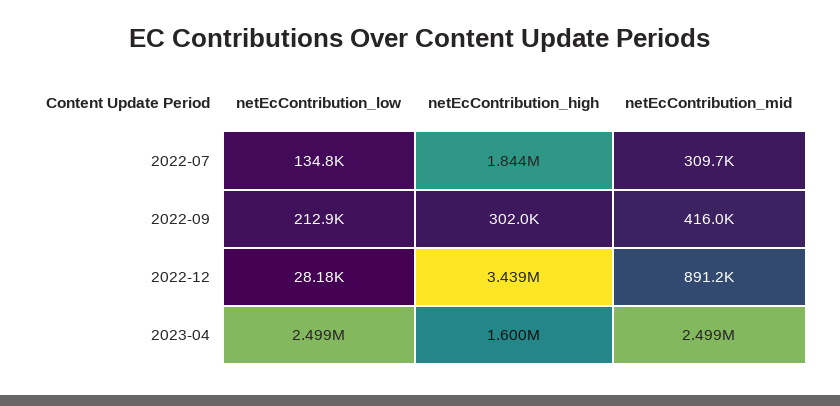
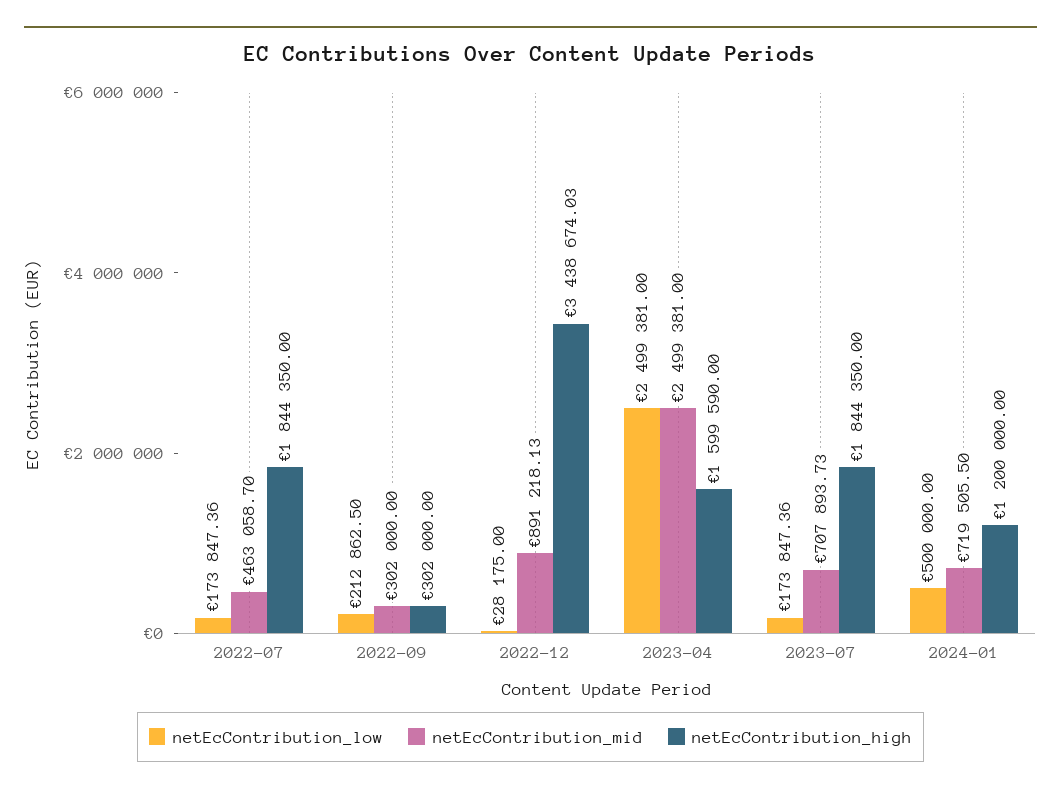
netEcContribution_low, 2022-07: 134800 -> 173847.36
netEcContribution_mid, 2022-07: 309700 -> 463058.7
netEcContribution_mid, 2022-09: 416000 -> 302000
netEcContribution_low, 2023-07: none -> 173847.36
netEcContribution_mid, 2023-07: none -> 707893.73
netEcContribution_high, 2023-07: none -> 1844350
netEcContribution_low, 2024-01: none -> 500000
netEcContribution_mid, 2024-01: none -> 719505.5
netEcContribution_high, 2024-01: none -> 1200000

